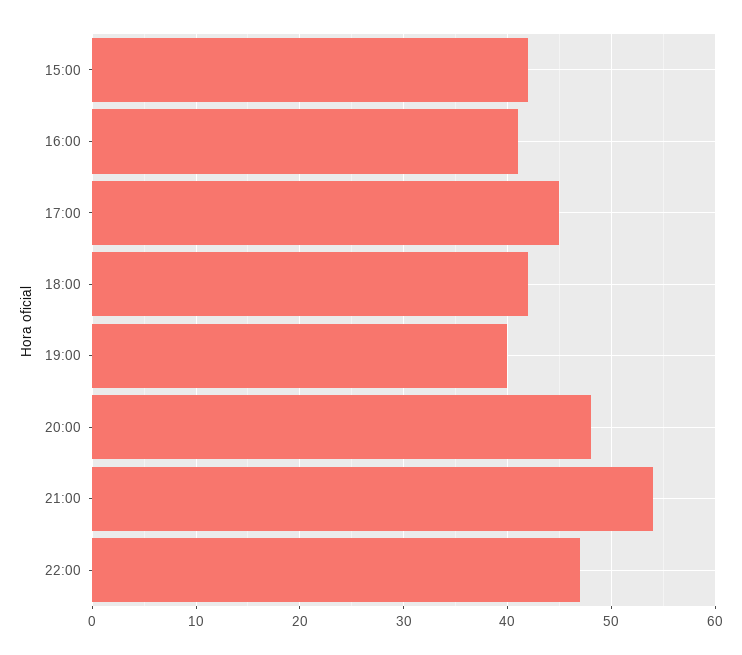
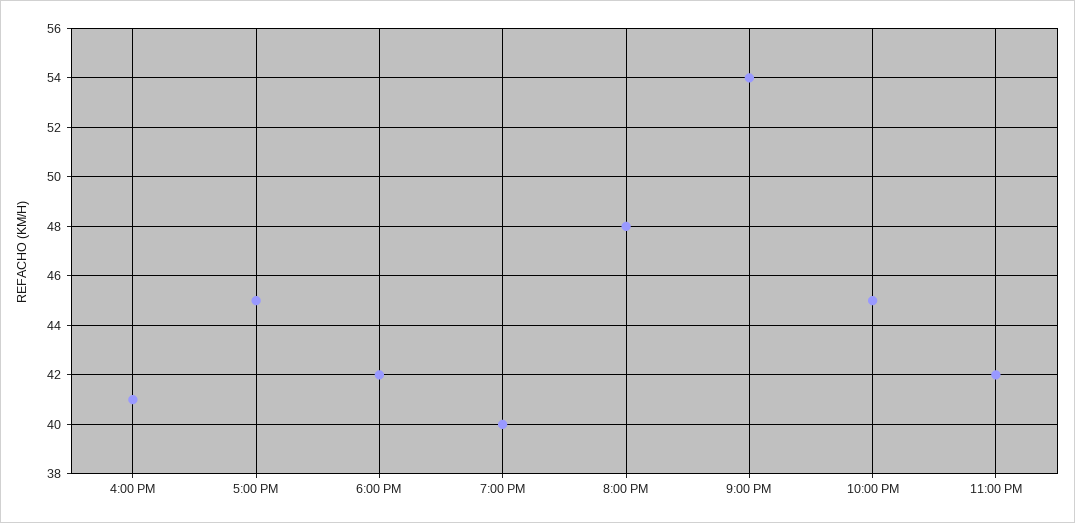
15:00: 42 -> none
22:00: 47 -> 45
11:00 PM: none -> 42

